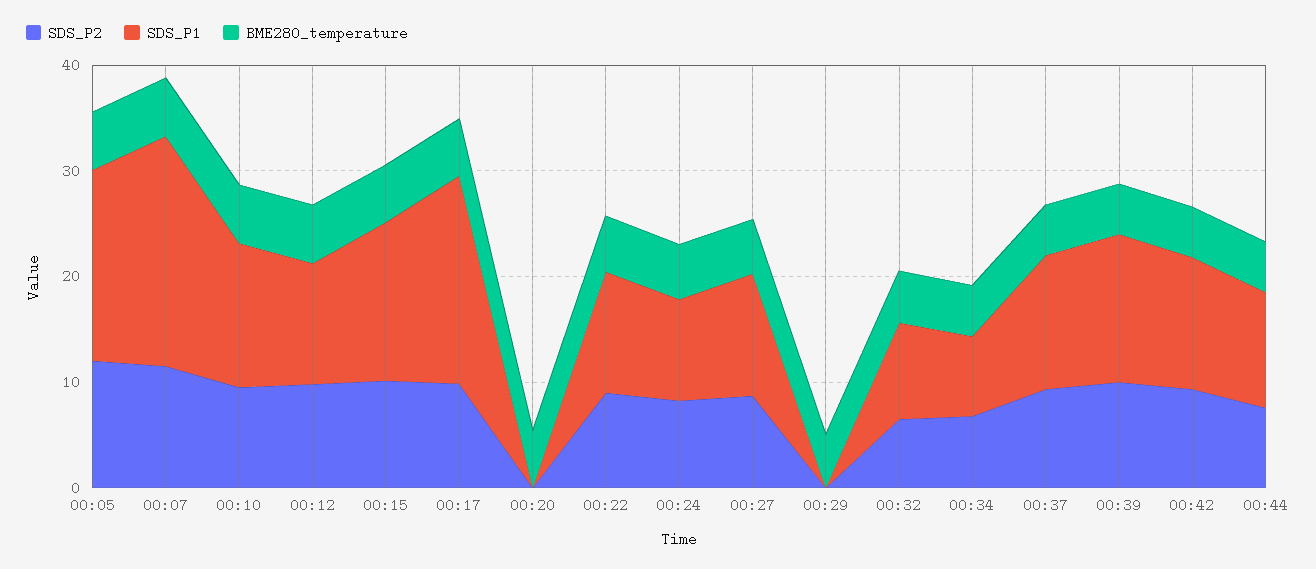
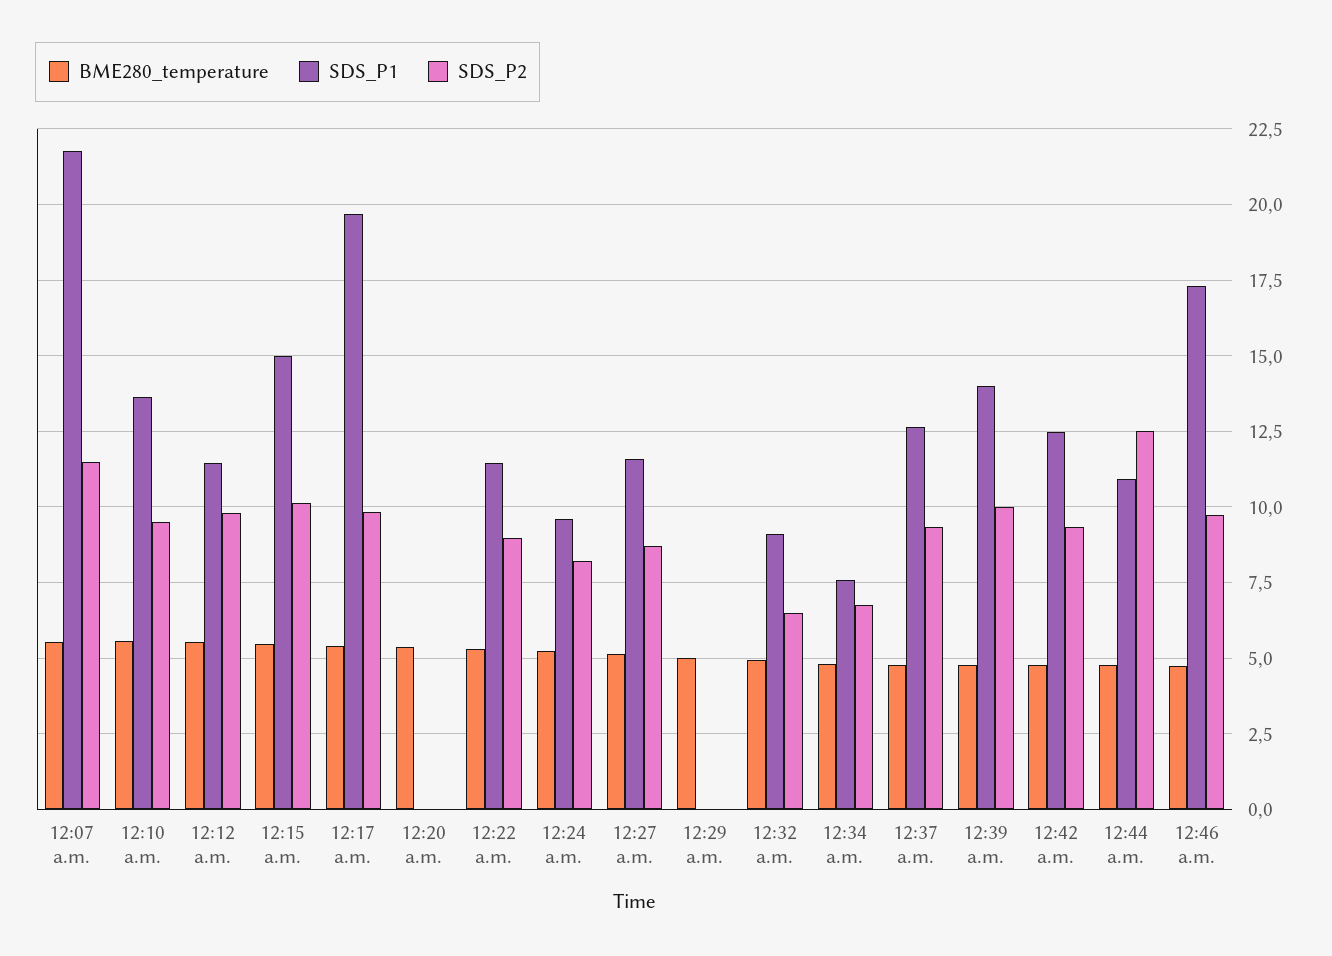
SDS_P2, 00:05: 12 -> none
SDS_P1, 00:05: 18 -> none
BME280_temperature, 00:05: 6 -> none
SDS_P2, 00:44: 8 -> 12.5
BME280_temperature, 12:46 a.m.: none -> 4.75
SDS_P1, 12:46 a.m.: none -> 17.25
SDS_P2, 12:46 a.m.: none -> 9.75

